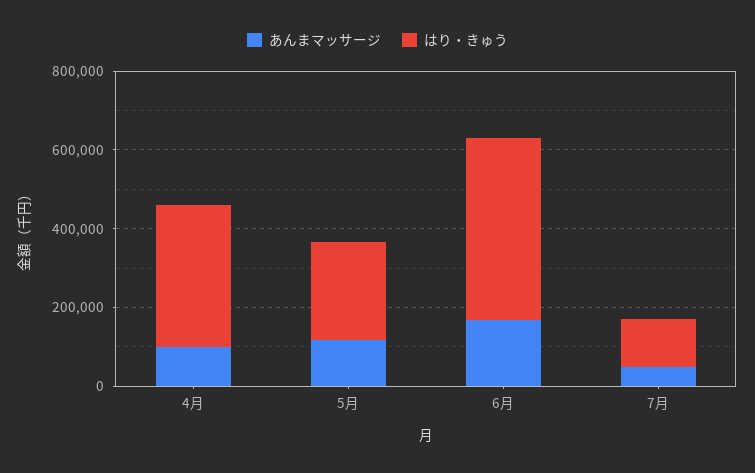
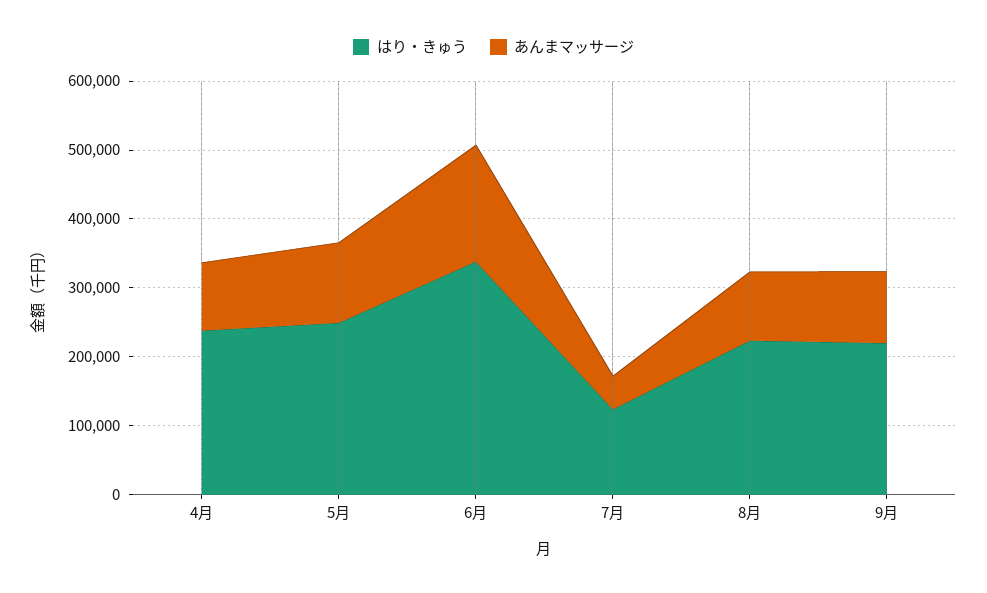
はり・きゅう, 4月: 350000 -> 240000
はり・きゅう, 6月: 450000 -> 340000
はり・きゅう, 8月: none -> 220000
あんまマッサージ, 8月: none -> 100000
はり・きゅう, 9月: none -> 220000
あんまマッサージ, 9月: none -> 100000

